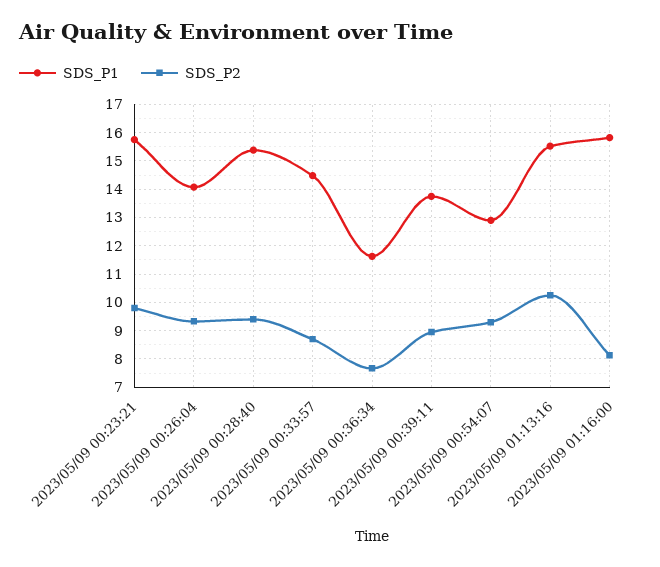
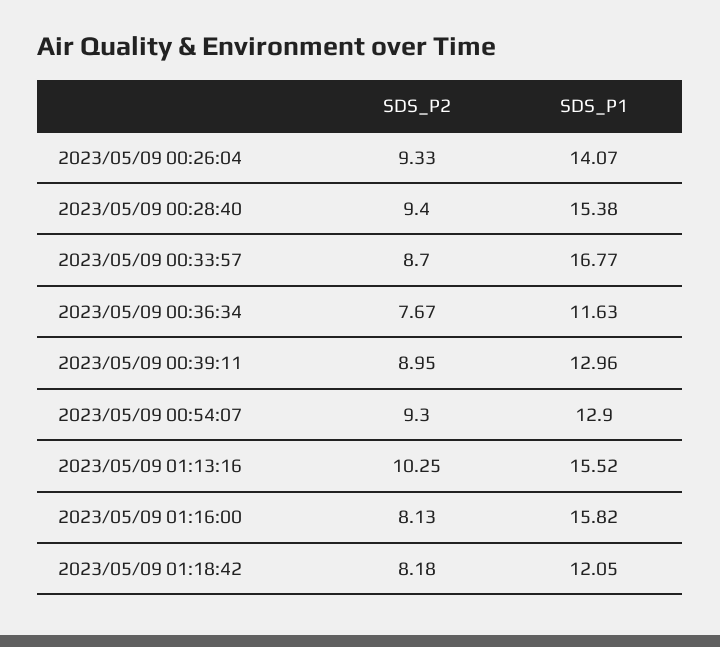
SDS_P1, 2023/05/09 00:23:21: 15.75 -> none
SDS_P2, 2023/05/09 00:23:21: 9.75 -> none
SDS_P1, 2023/05/09 00:33:57: 14.5 -> 16.77
SDS_P1, 2023/05/09 00:39:11: 13.75 -> 12.96
SDS_P2, 2023/05/09 01:18:42: none -> 8.18
SDS_P1, 2023/05/09 01:18:42: none -> 12.05

